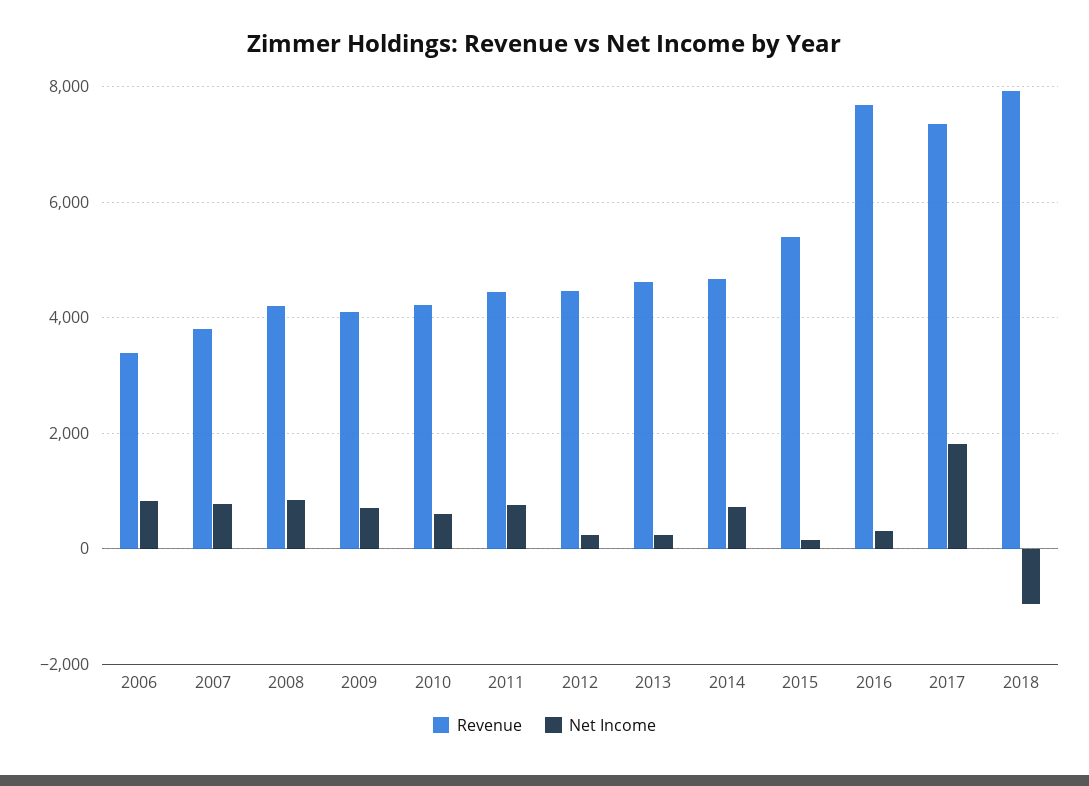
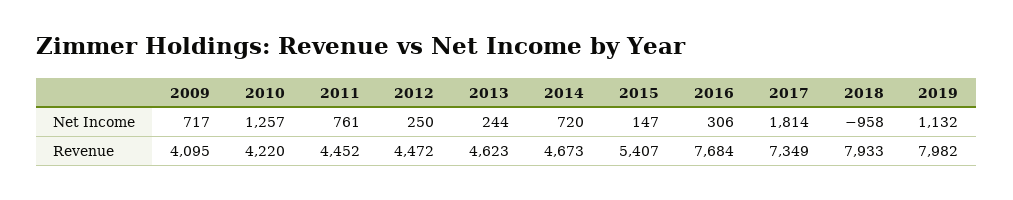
Revenue, 2006: 3400 -> none
Net Income, 2006: 800 -> none
Revenue, 2007: 3800 -> none
Net Income, 2007: 800 -> none
Revenue, 2008: 4200 -> none
Net Income, 2008: 800 -> none
Net Income, 2010: 600 -> 1257
Net Income, 2019: none -> 1132
Revenue, 2019: none -> 7982

